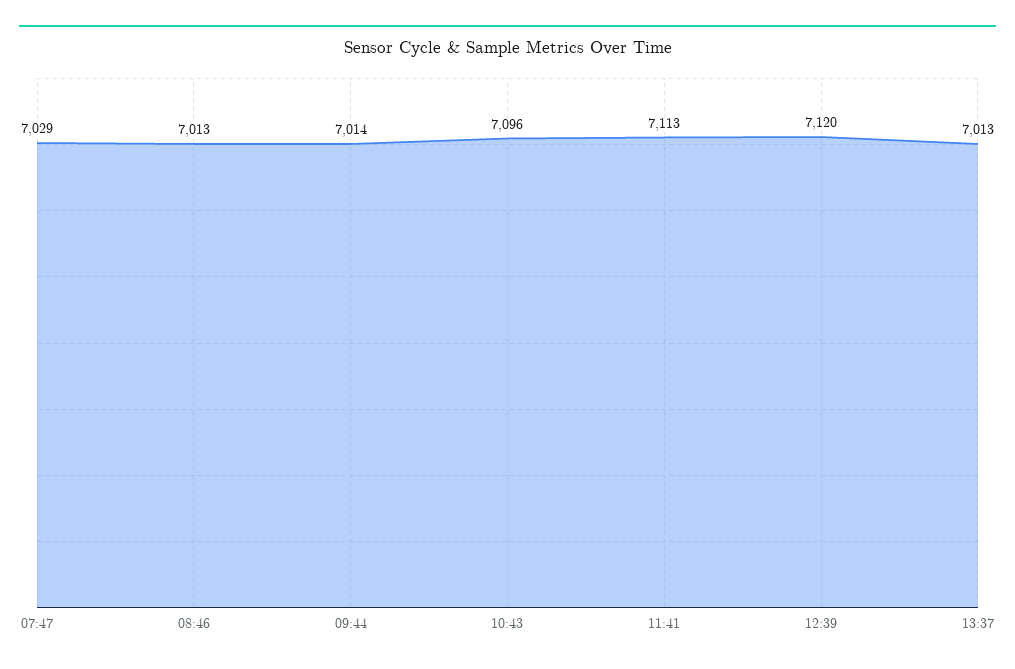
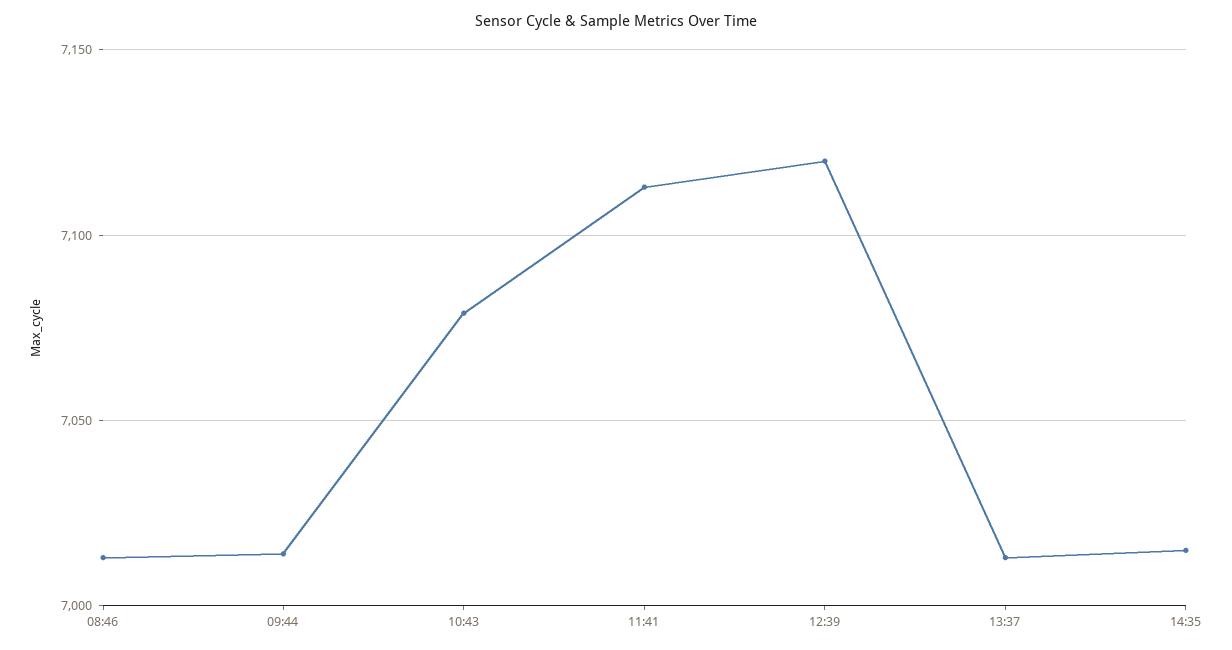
07:47: 7029 -> none
10:43: 7096 -> 7080
14:35: none -> 7015

